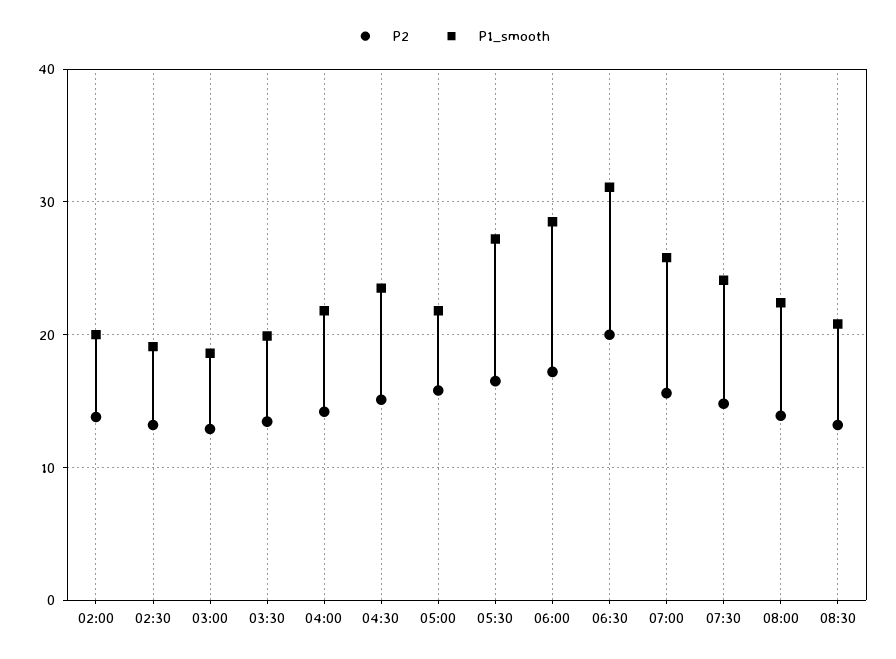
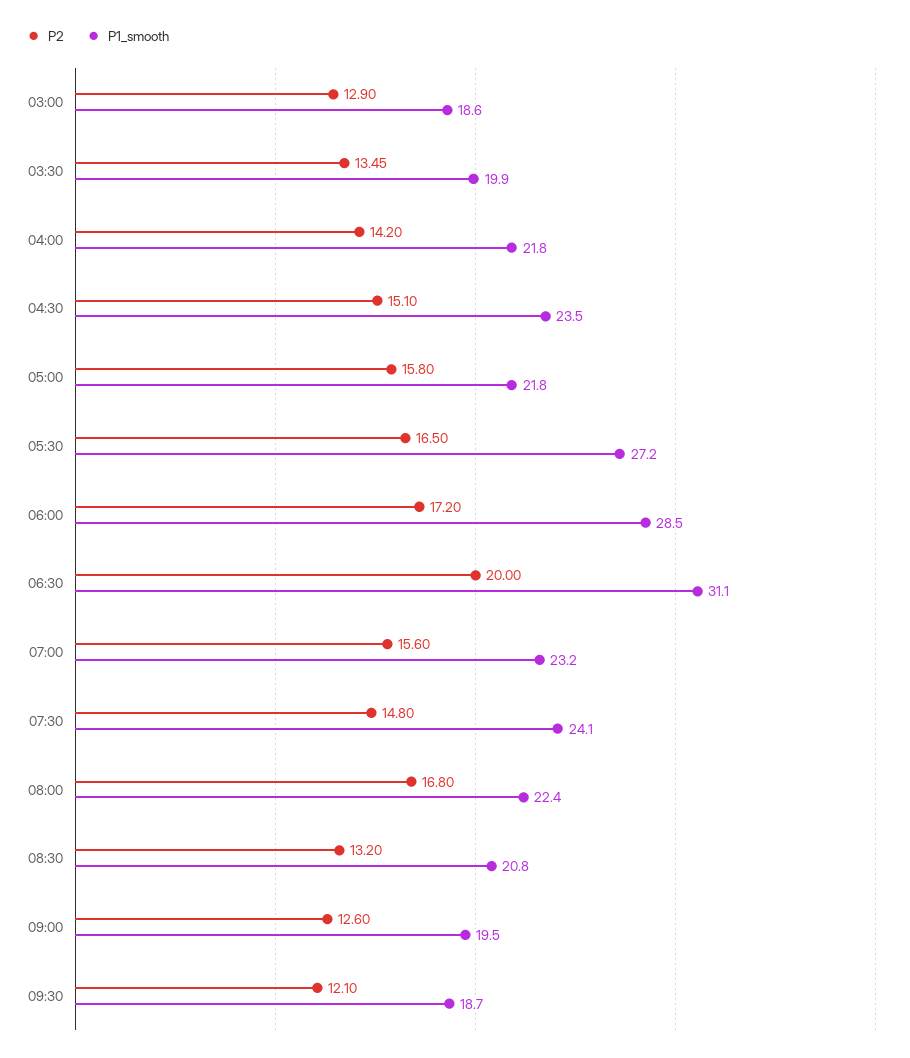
P2, 02:00: 14 -> none
P1_smooth, 02:00: 20 -> none
P2, 02:30: 13 -> none
P1_smooth, 02:30: 19 -> none
P1_smooth, 07:00: 26 -> 23.2
P2, 08:00: 14 -> 16.8
P2, 09:00: none -> 12.6
P1_smooth, 09:00: none -> 19.5
P2, 09:30: none -> 12.1
P1_smooth, 09:30: none -> 18.7

